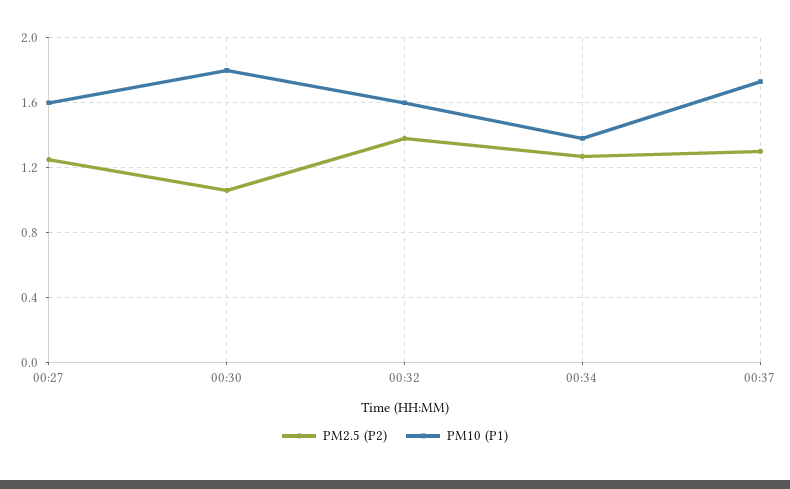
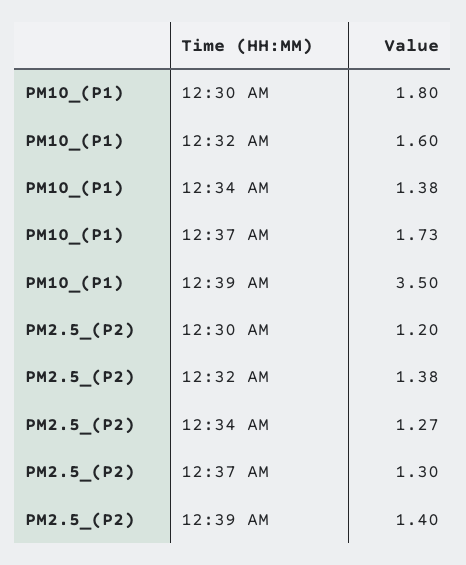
PM2.5 (P2), 00:27: 1.25 -> none
PM10 (P1), 00:27: 1.6 -> none
PM2.5 (P2), 00:30: 1.05 -> 1.2
PM10 (P1), 12:39 AM: none -> 3.5
PM2.5 (P2), 12:39 AM: none -> 1.4

